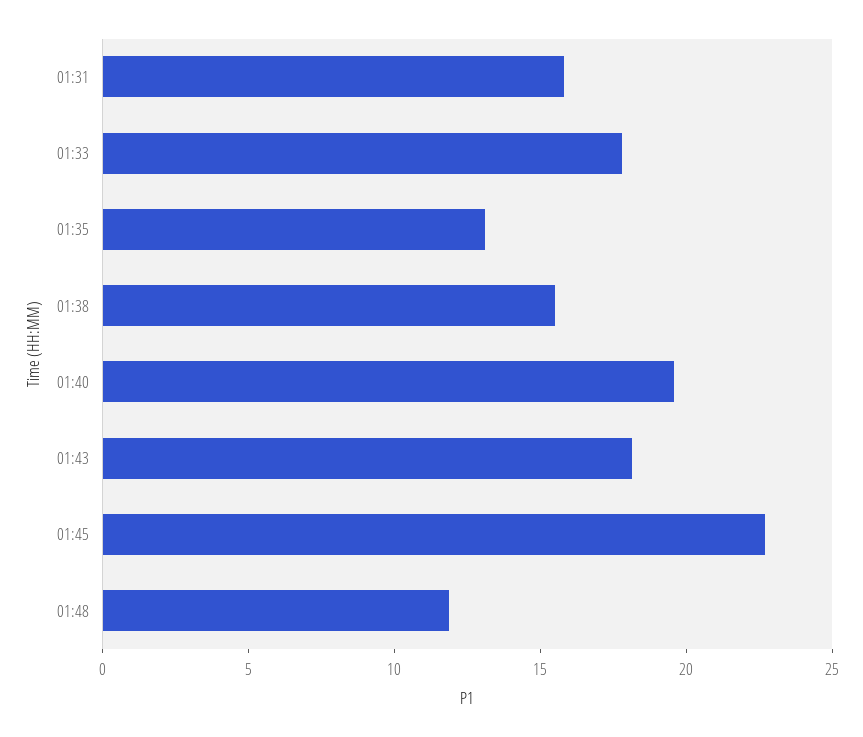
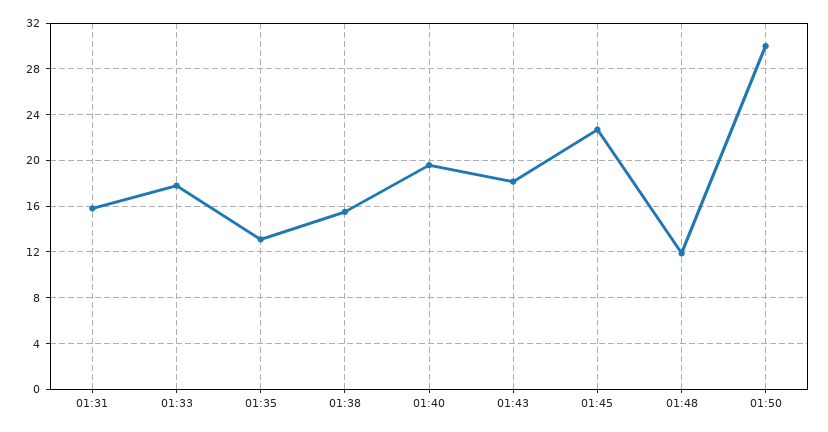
01:50: none -> 30

